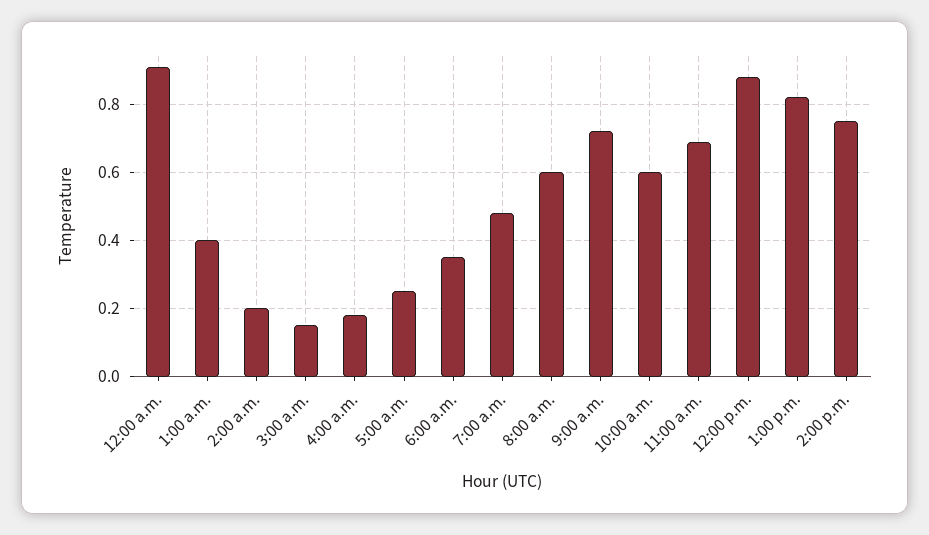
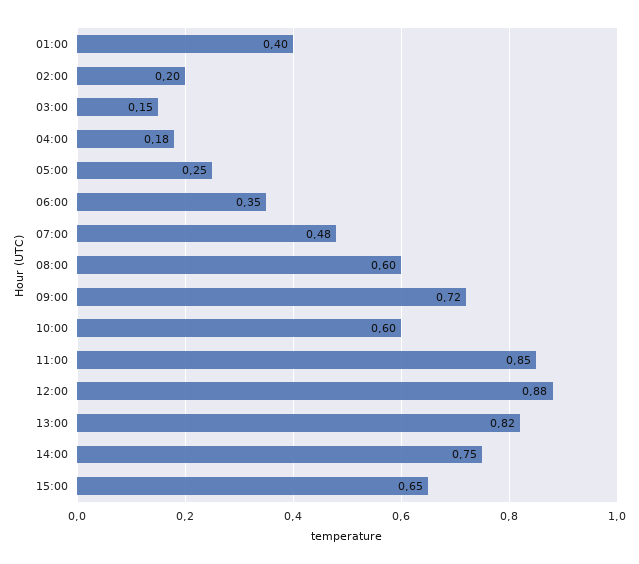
12:00 a.m.: 0.9 -> none
11:00 a.m.: 0.7 -> 0.85
15:00: none -> 0.65

